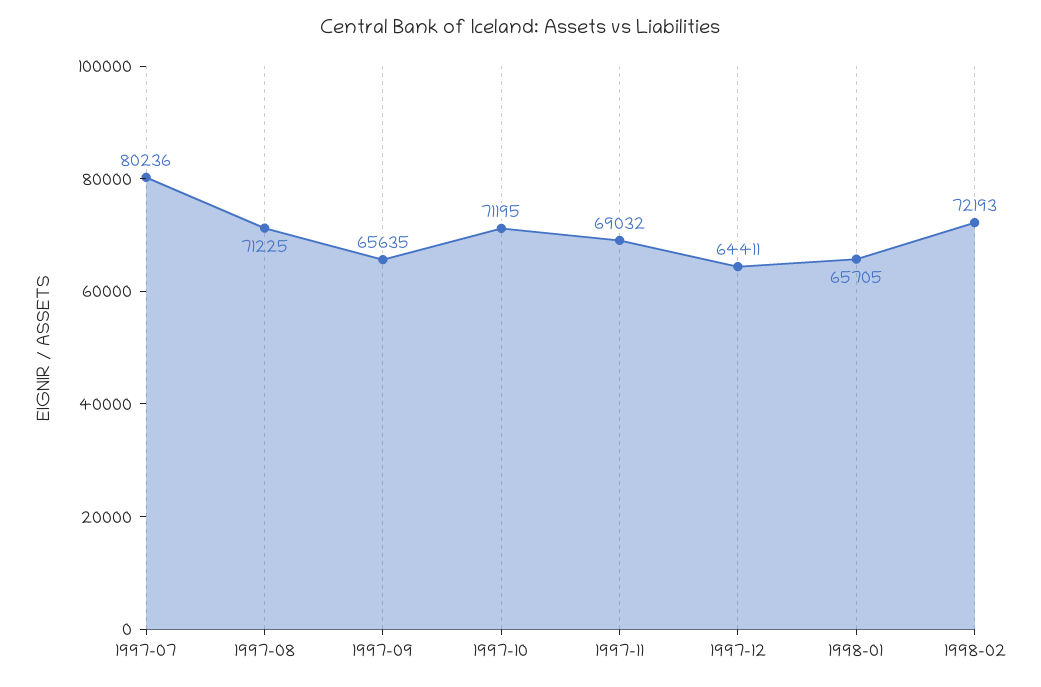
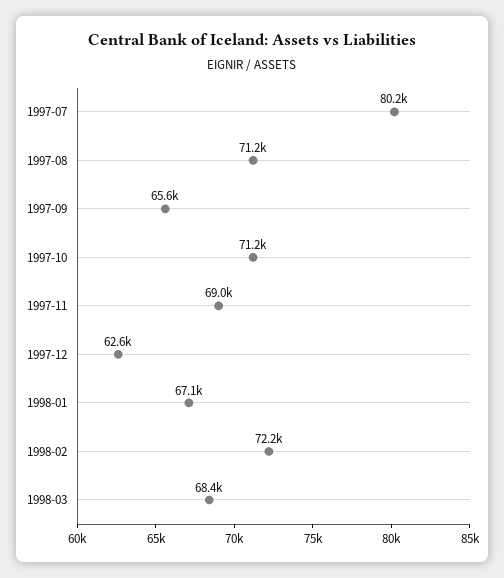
1997-12: 64411 -> 62600
1998-01: 65705 -> 67100
1998-03: none -> 68400

